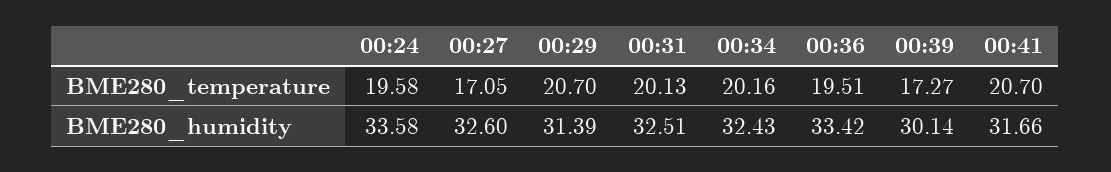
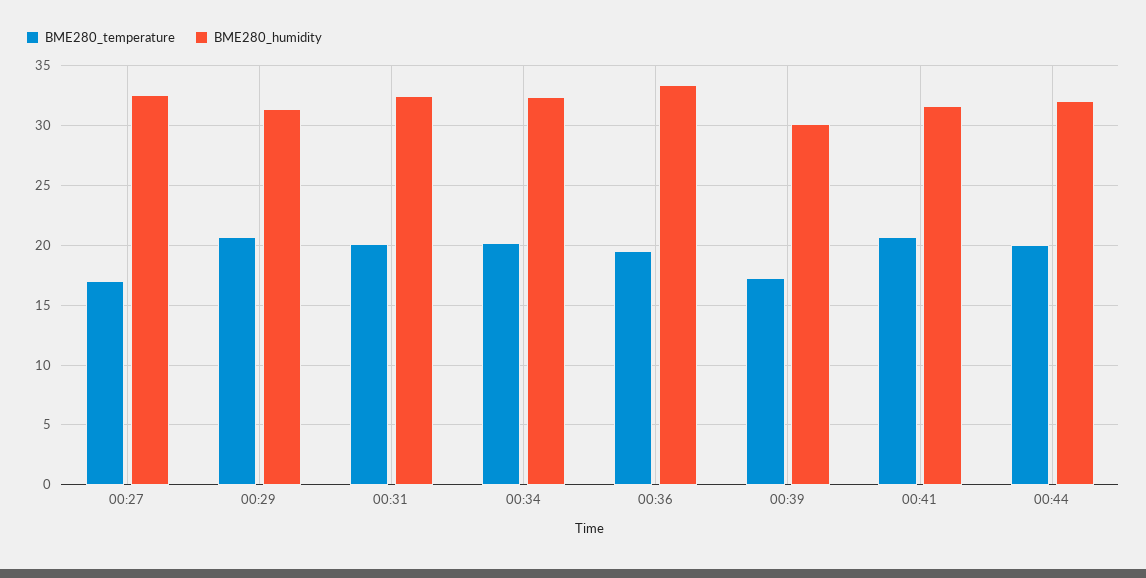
BME280_temperature, 00:24: 19.58 -> none
BME280_humidity, 00:24: 33.58 -> none
BME280_temperature, 00:44: none -> 20
BME280_humidity, 00:44: none -> 32

